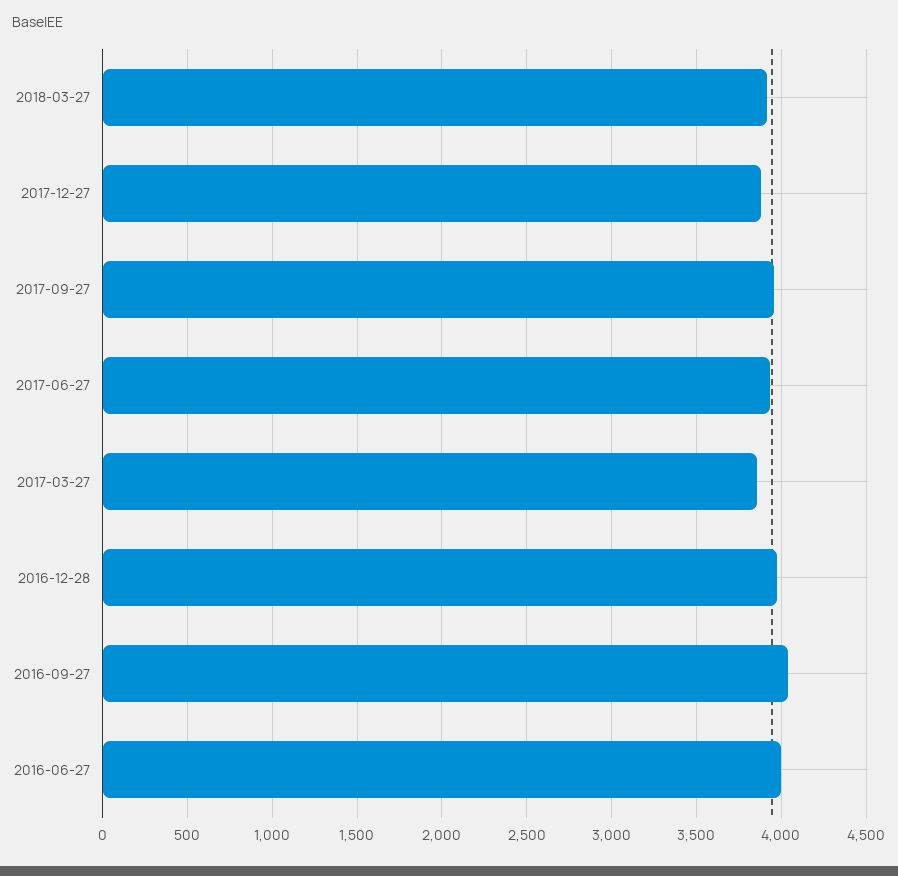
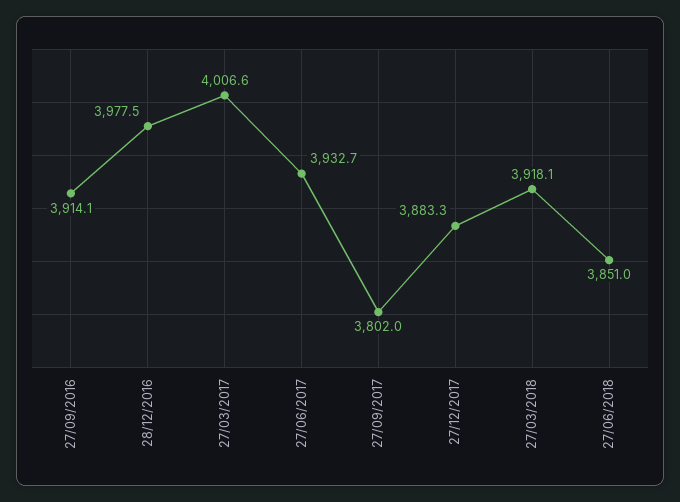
2017-09-27: 3950 -> 3802
2017-03-27: 3850 -> 4006.6
2016-09-27: 4050 -> 3914.1
2016-06-27: 4000 -> none
27/06/2018: none -> 3851

